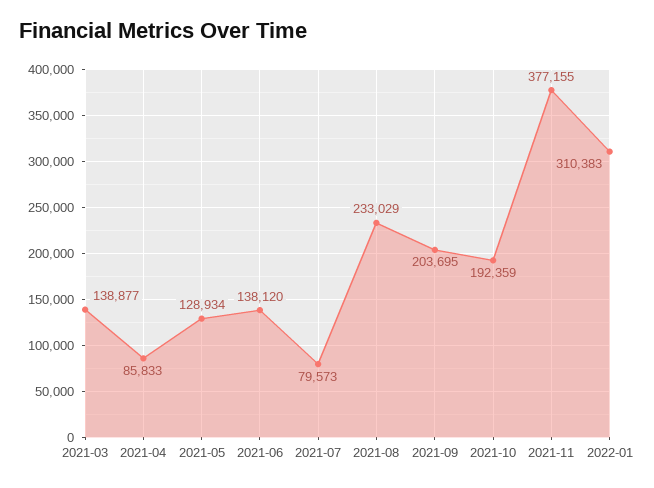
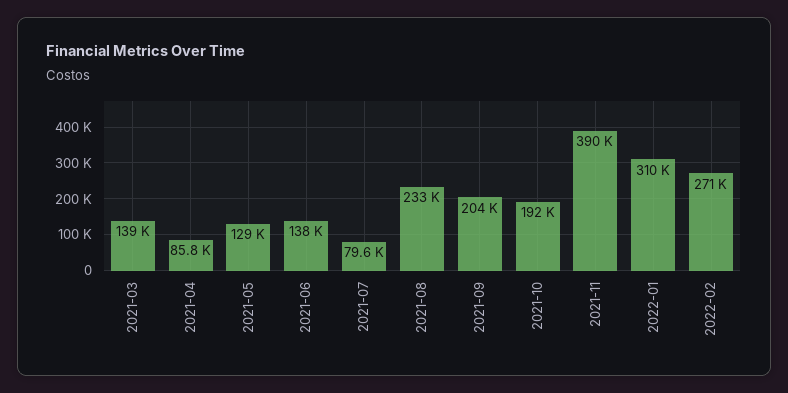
2021-11: 377155 -> 390000
2022-02: none -> 271000

